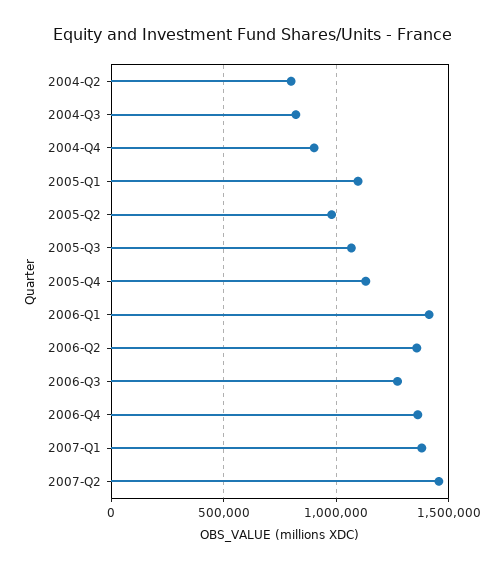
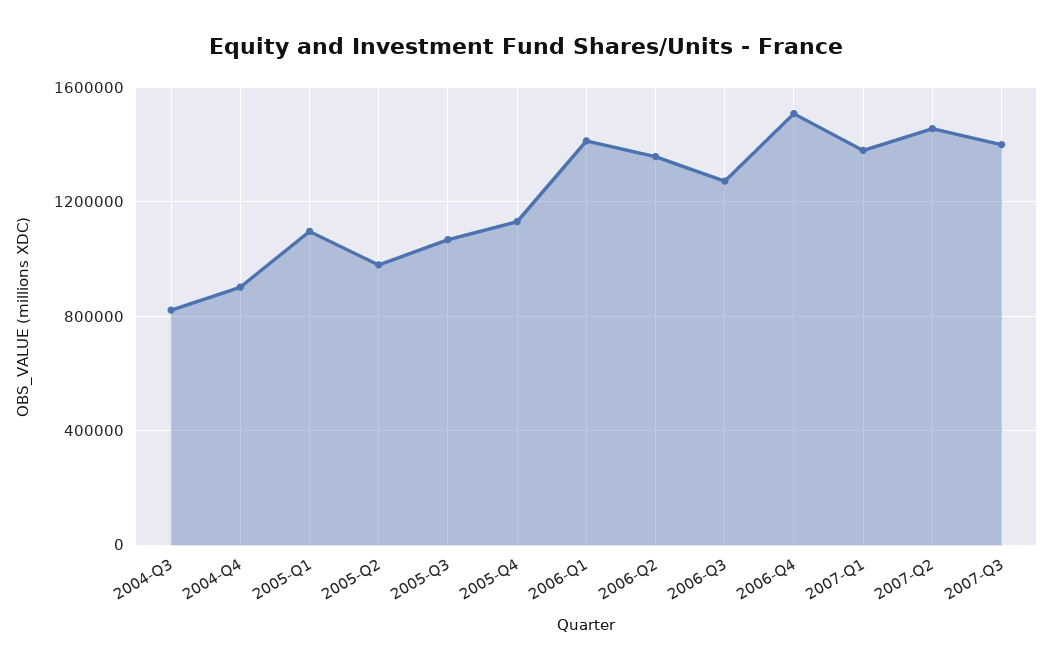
2004-Q2: 800000 -> none
2006-Q4: 1350000 -> 1500000
2007-Q3: none -> 1400000

